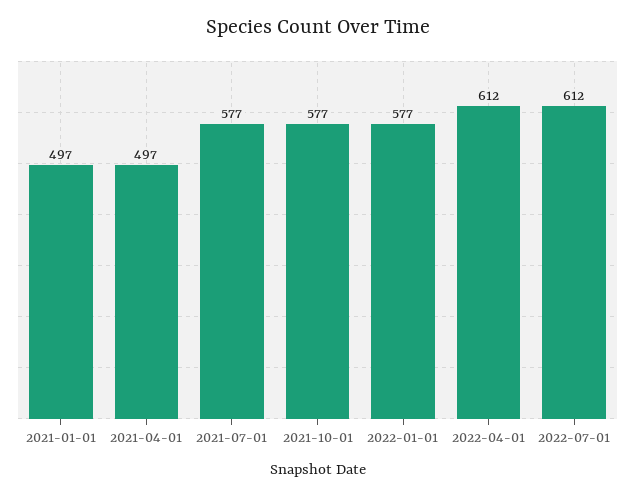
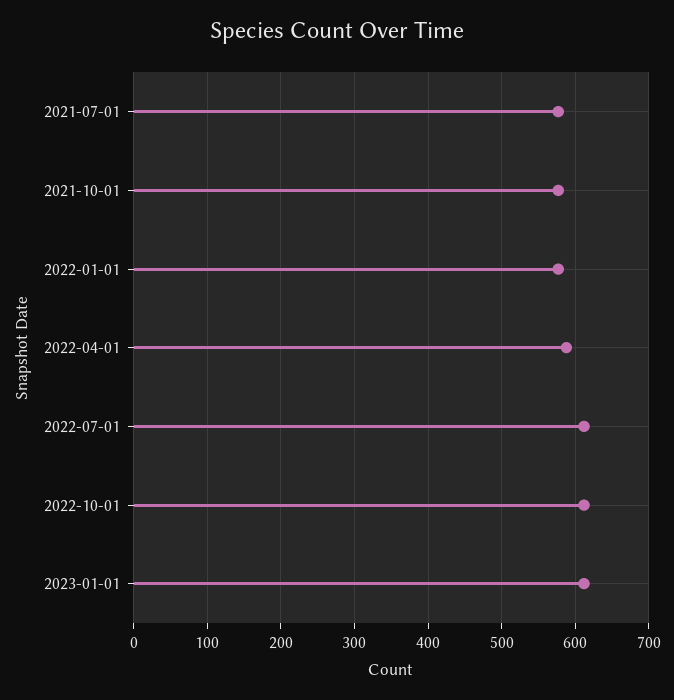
2021-01-01: 497 -> none
2021-04-01: 497 -> none
2022-04-01: 612 -> 590
2022-10-01: none -> 610
2023-01-01: none -> 610

